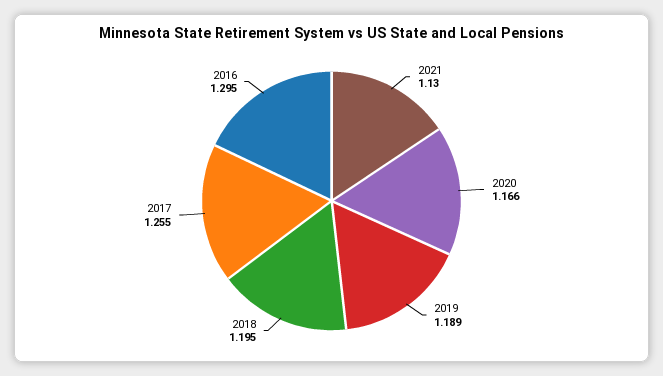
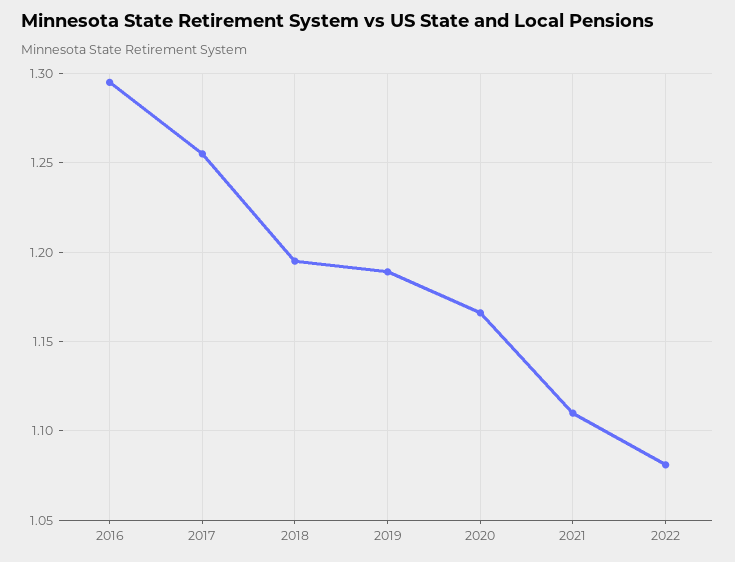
2021: 1.13 -> 1.11
2022: none -> 1.08

